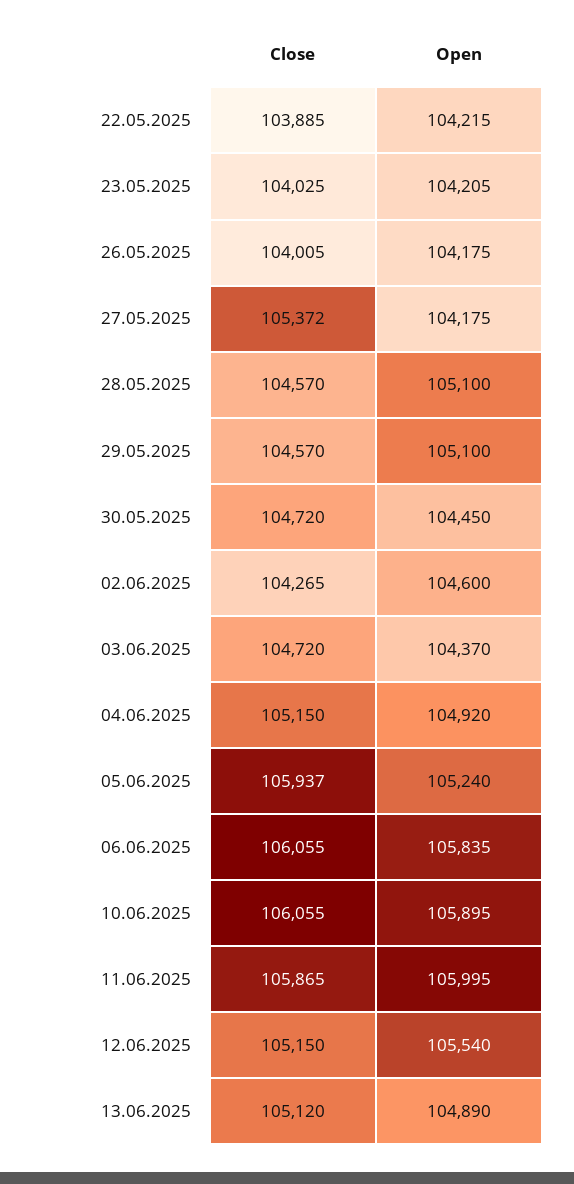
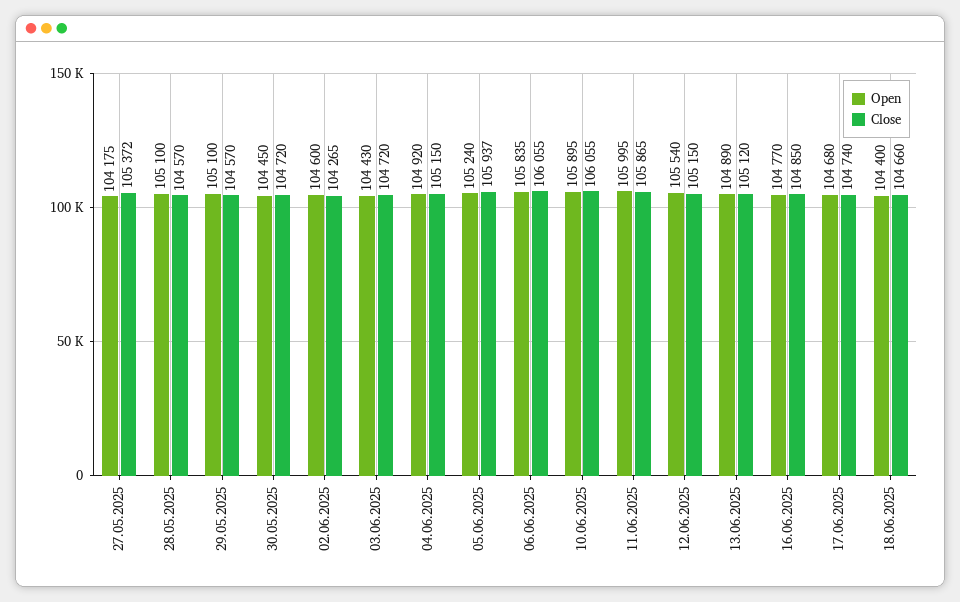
Close, 22.05.2025: 103885 -> none
Open, 22.05.2025: 104215 -> none
Close, 23.05.2025: 104025 -> none
Open, 23.05.2025: 104205 -> none
Close, 26.05.2025: 104005 -> none
Open, 26.05.2025: 104175 -> none
Open, 03.06.2025: 104370 -> 104430
Open, 16.06.2025: none -> 104770
Close, 16.06.2025: none -> 104850
Open, 17.06.2025: none -> 104680
Close, 17.06.2025: none -> 104740
Open, 18.06.2025: none -> 104400
Close, 18.06.2025: none -> 104660

